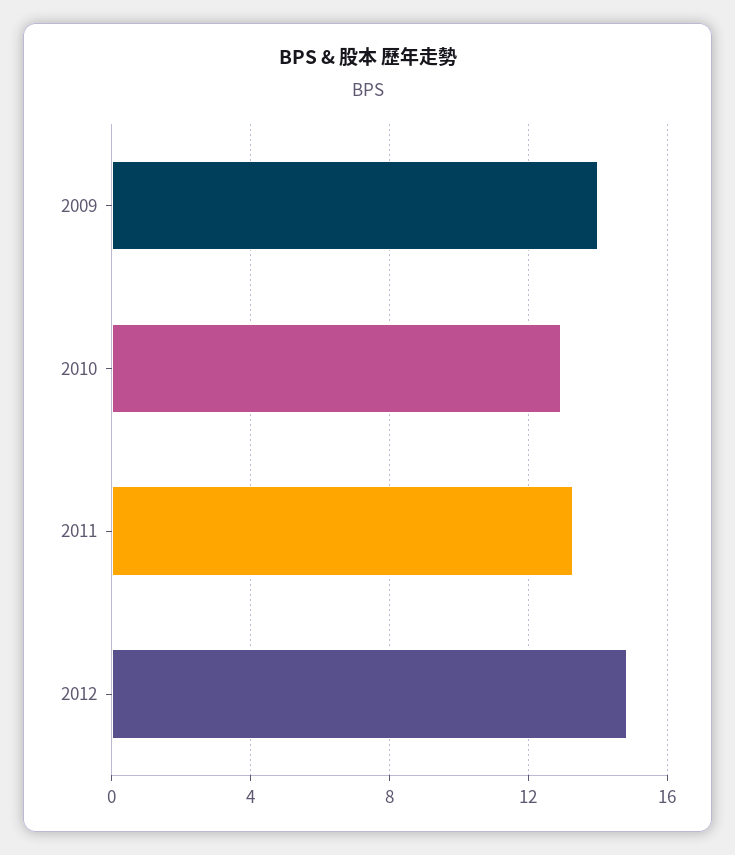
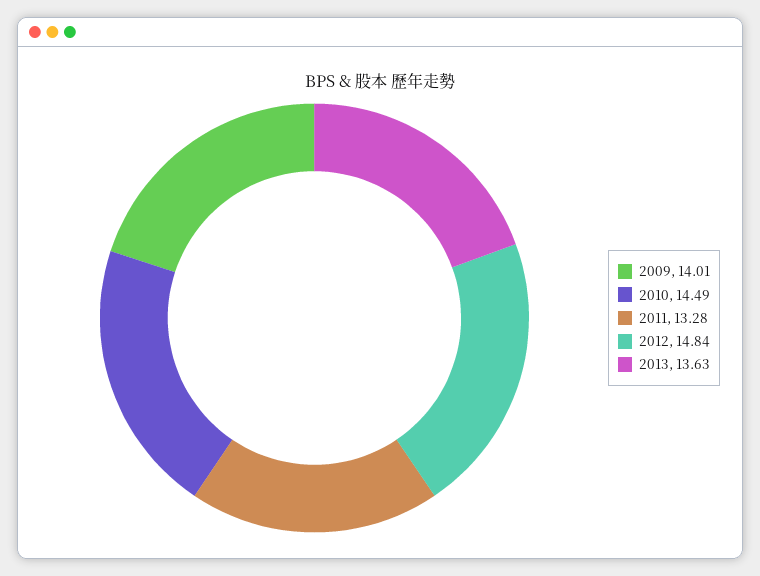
2010: 13 -> 14.49
2013: none -> 13.63

